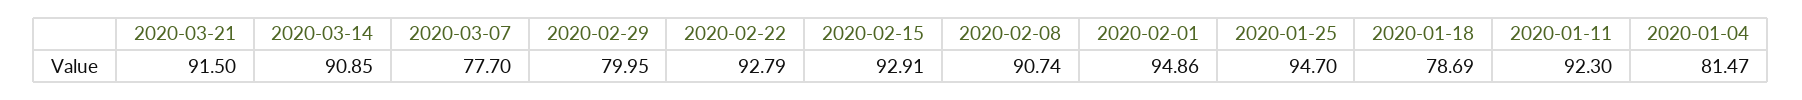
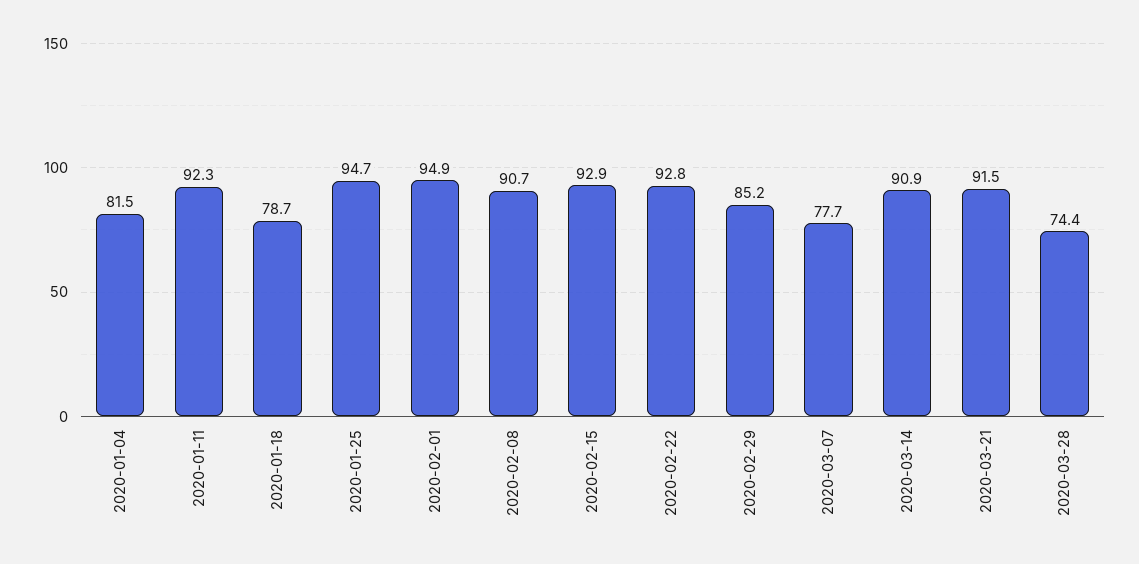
2020-02-29: 79.95 -> 85.2
2020-03-28: none -> 74.4

